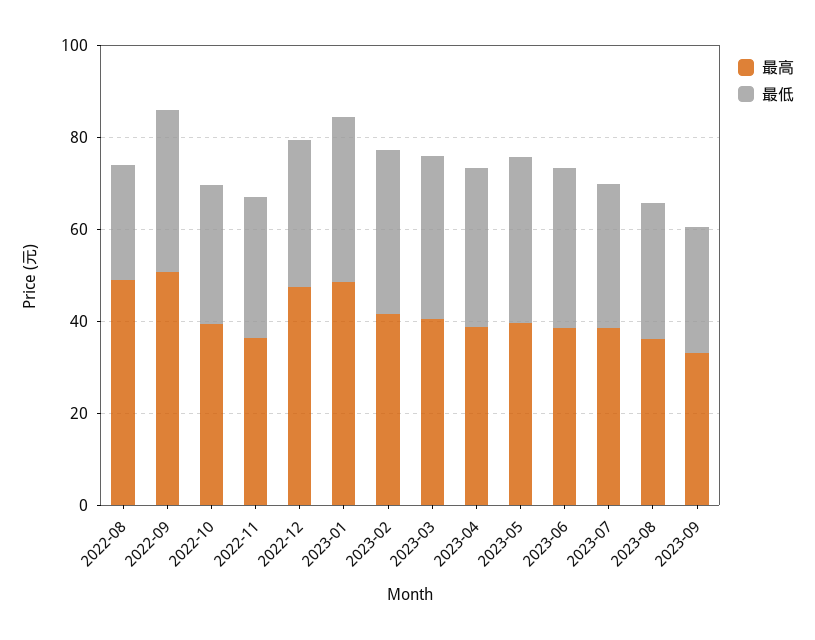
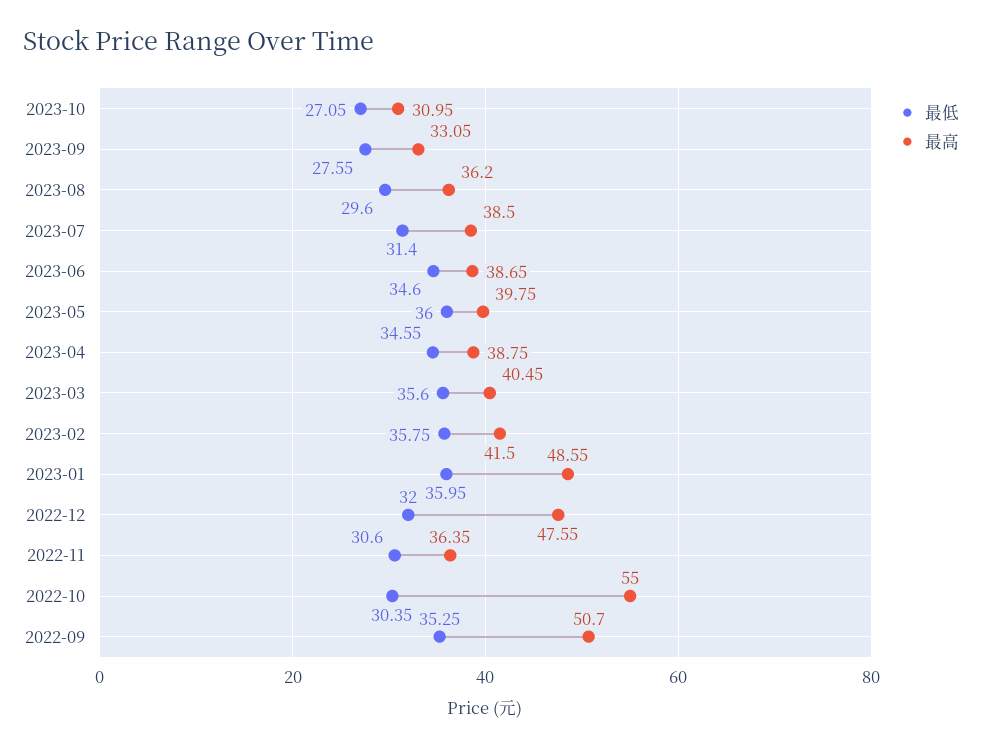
最高, 2022-08: 50 -> none
最低, 2022-08: 25 -> none
最高, 2022-10: 40 -> 55
最低, 2023-10: none -> 27.05
最高, 2023-10: none -> 30.95

